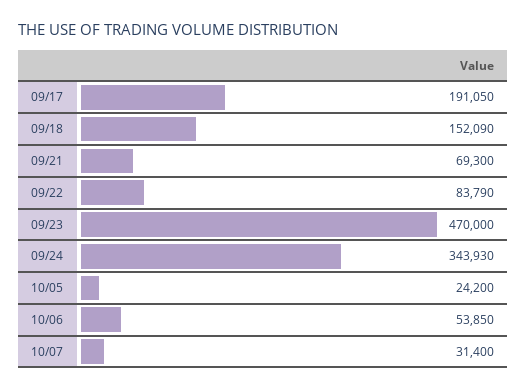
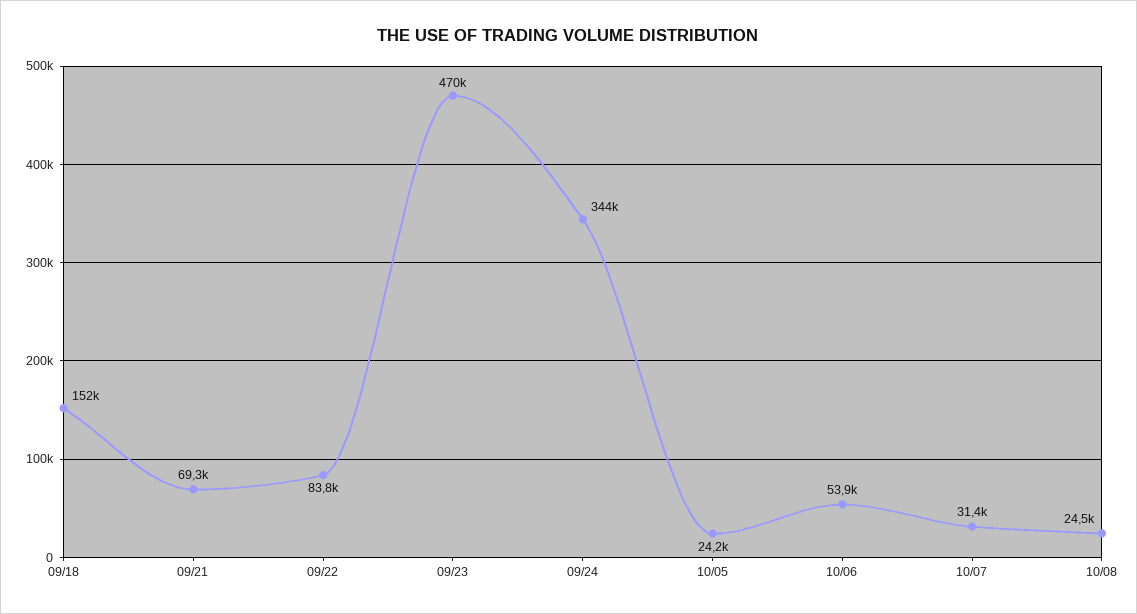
09/17: 191050 -> none
10/08: none -> 24500

